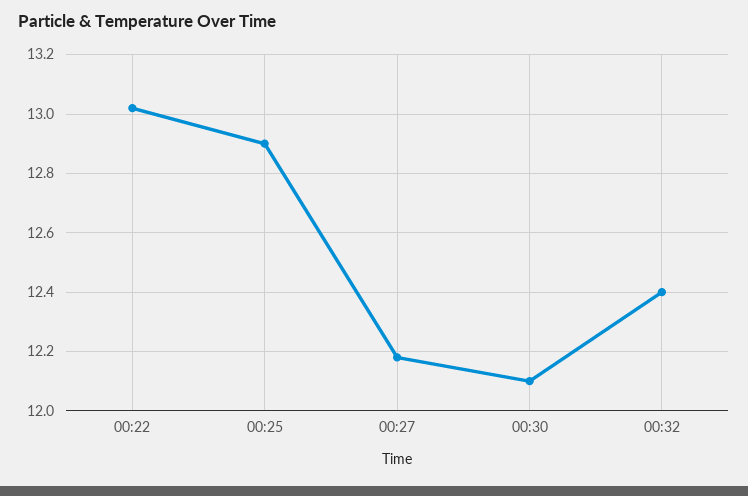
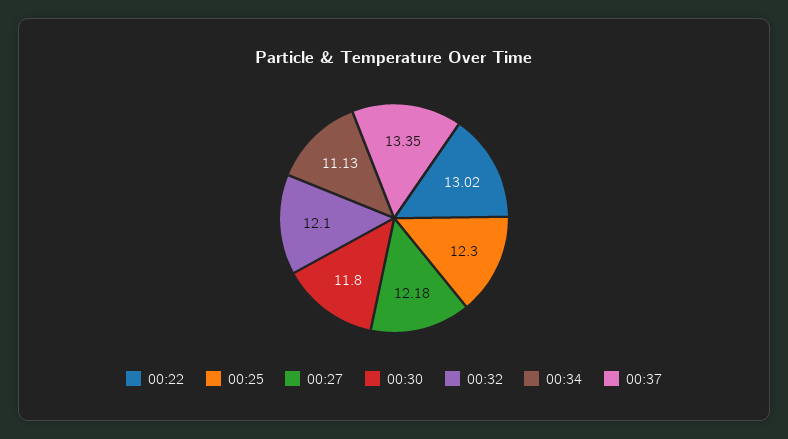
00:25: 12.9 -> 12.3
00:30: 12.1 -> 11.8
00:32: 12.4 -> 12.1
00:34: none -> 11.13
00:37: none -> 13.35

